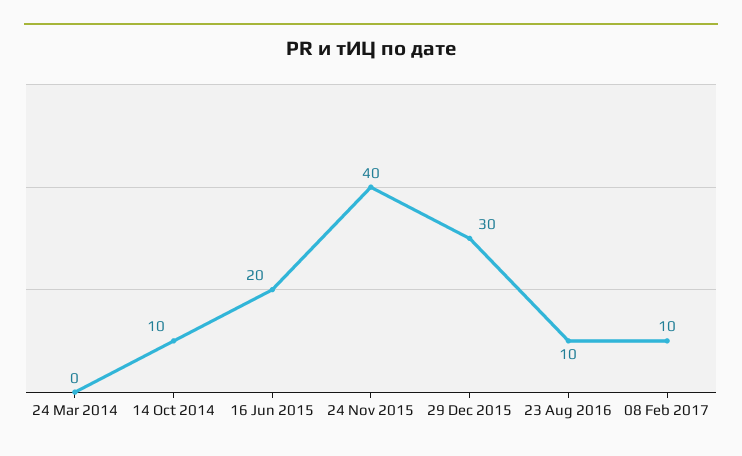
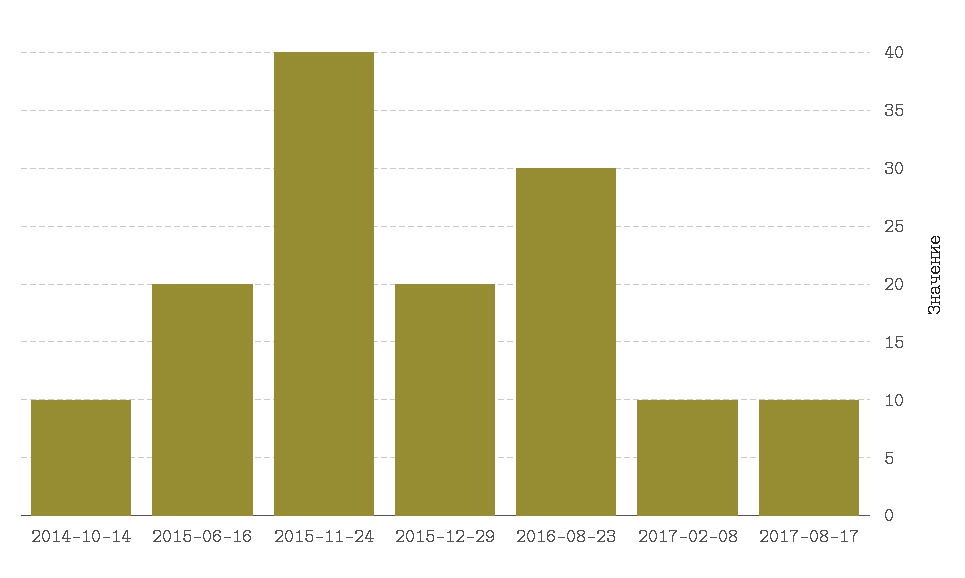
24 Mar 2014: 0 -> none
29 Dec 2015: 30 -> 20
23 Aug 2016: 10 -> 30
2017-08-17: none -> 10

